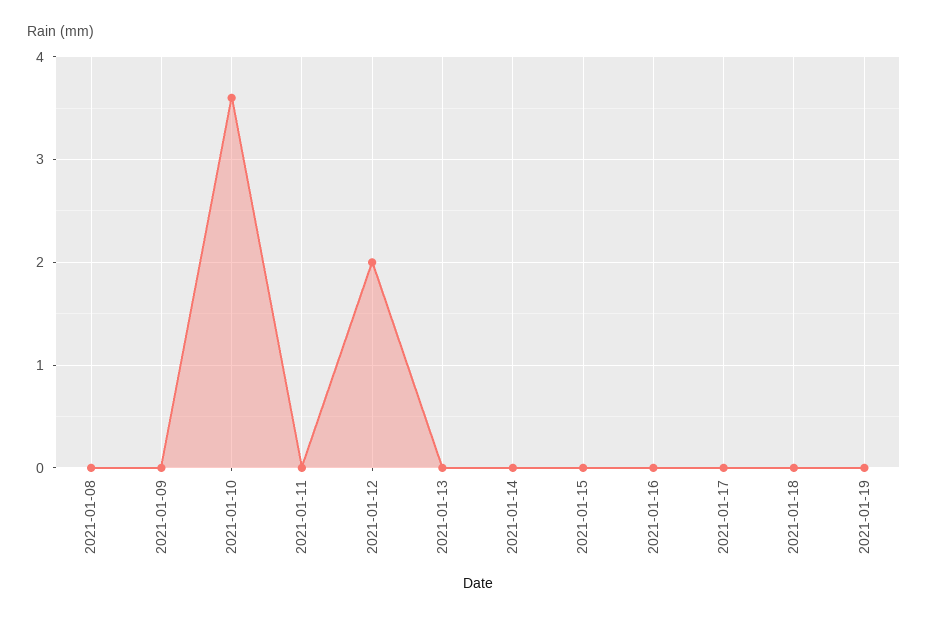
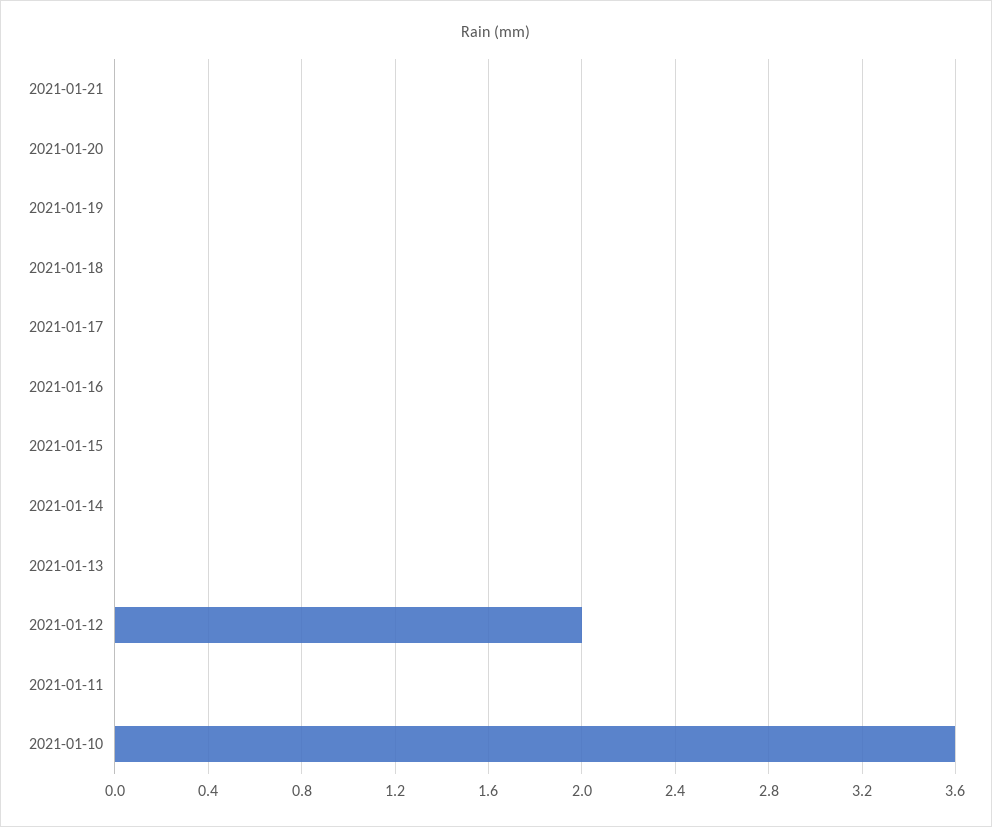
2021-01-08: 0 -> none
2021-01-09: 0 -> none
2021-01-21: none -> 0
2021-01-20: none -> 0

